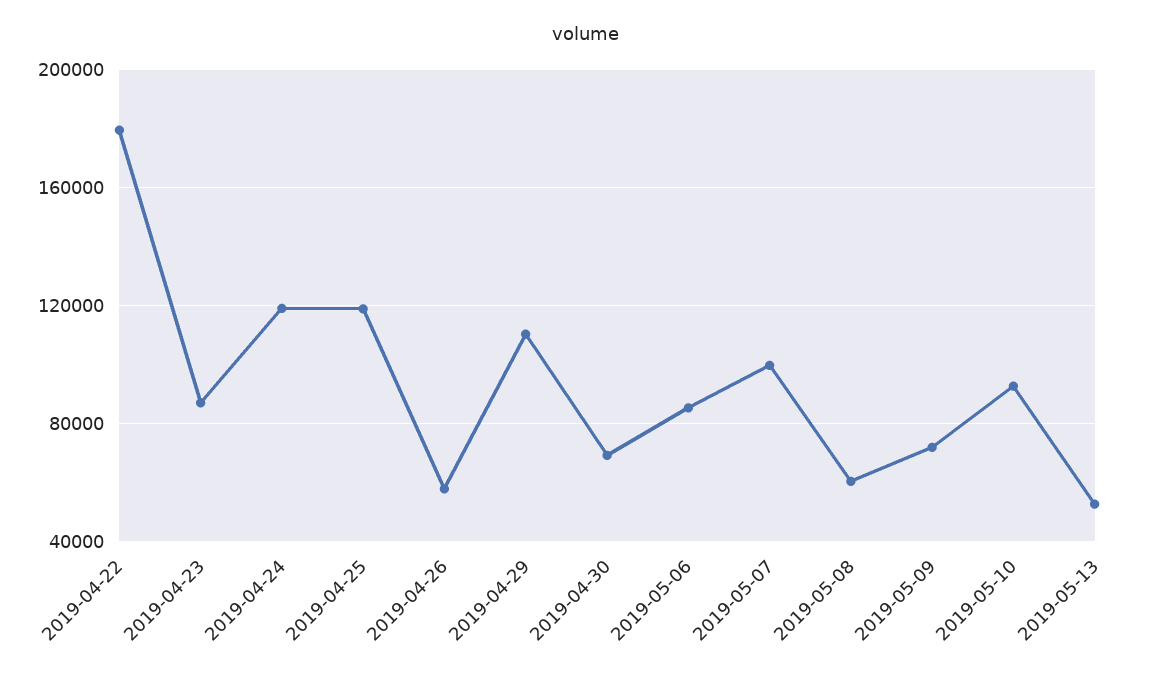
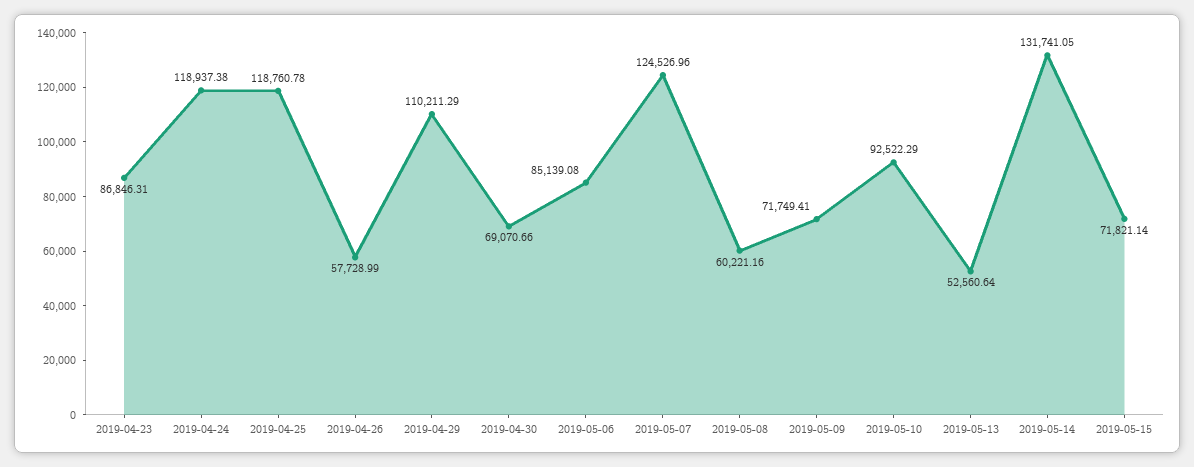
2019-04-22: 180000 -> none
2019-05-07: 100000 -> 124526.96
2019-05-14: none -> 131741.05
2019-05-15: none -> 71821.14

